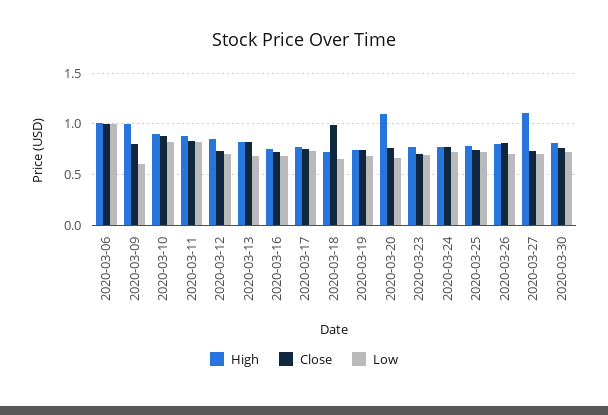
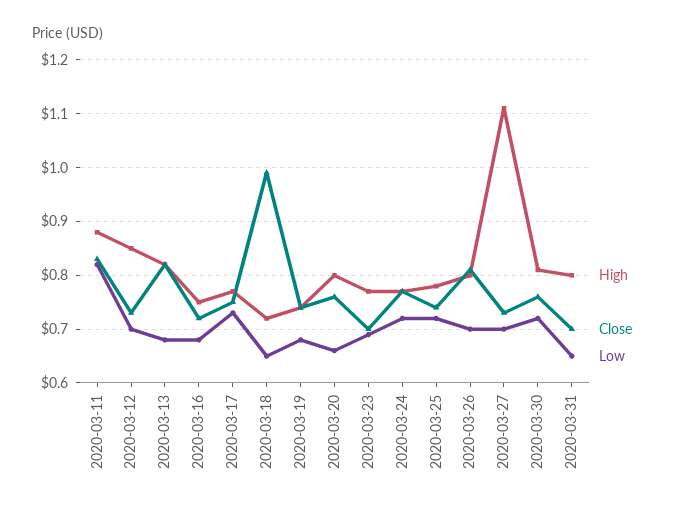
High, 2020-03-06: 1 -> none
Close, 2020-03-06: 1 -> none
Low, 2020-03-06: 1 -> none
High, 2020-03-09: 1 -> none
Close, 2020-03-09: 0.8 -> none
Low, 2020-03-09: 0.6 -> none
High, 2020-03-10: 0.9 -> none
Close, 2020-03-10: 0.9 -> none
Low, 2020-03-10: 0.8 -> none
High, 2020-03-20: 1.1 -> 0.8
High, 2020-03-31: none -> 0.8
Close, 2020-03-31: none -> 0.7
Low, 2020-03-31: none -> 0.65

